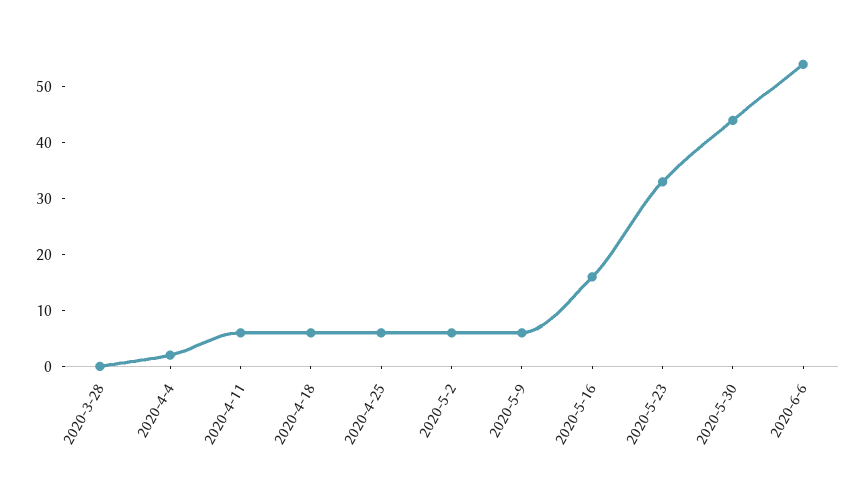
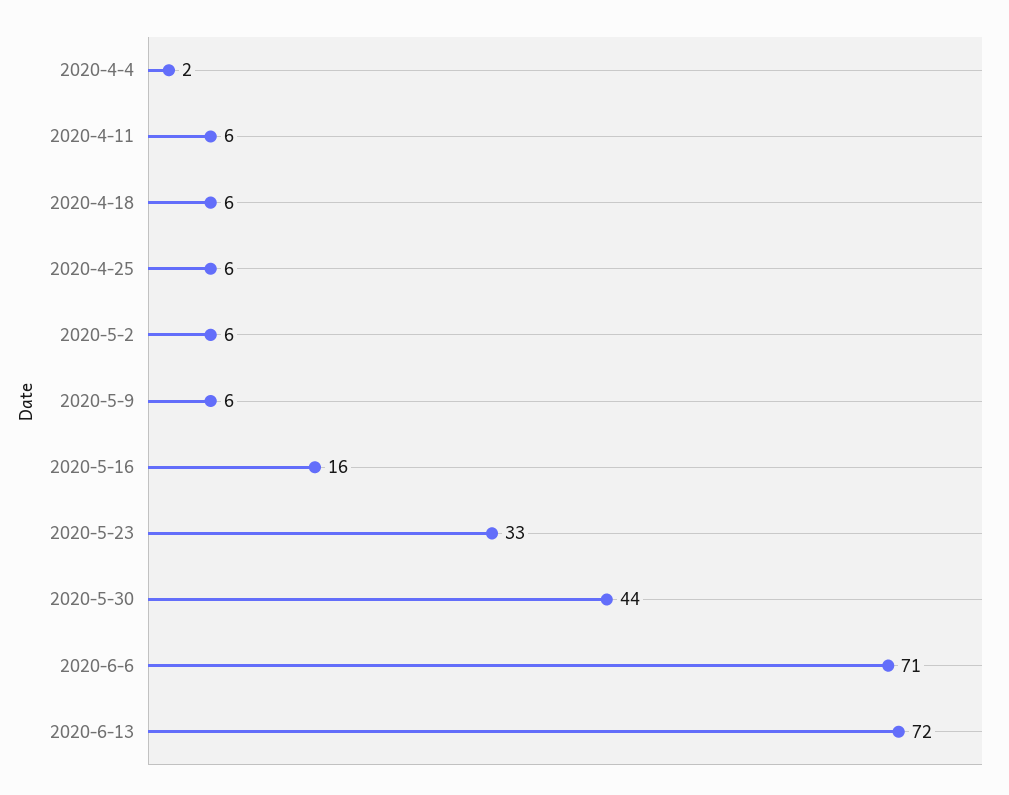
2020-3-28: 0 -> none
2020-6-6: 55 -> 71
2020-6-13: none -> 72

